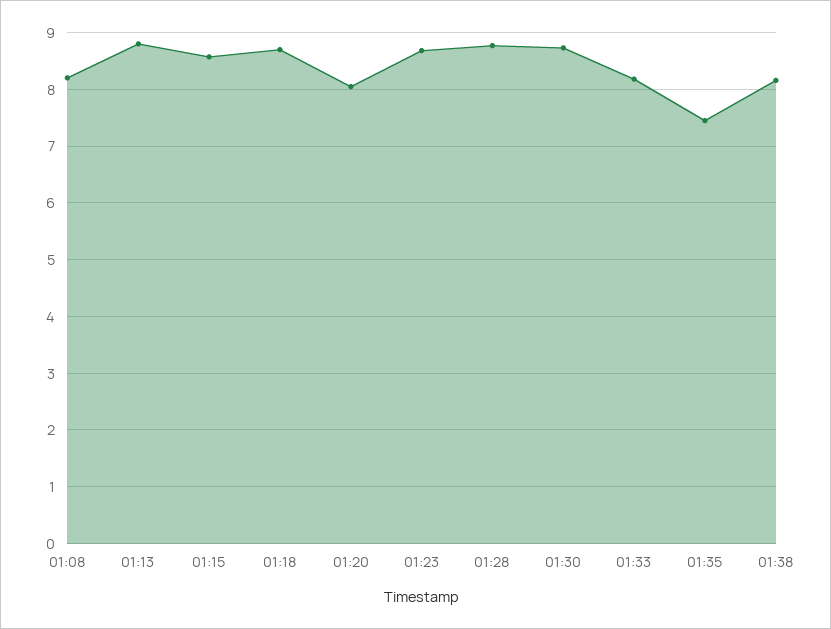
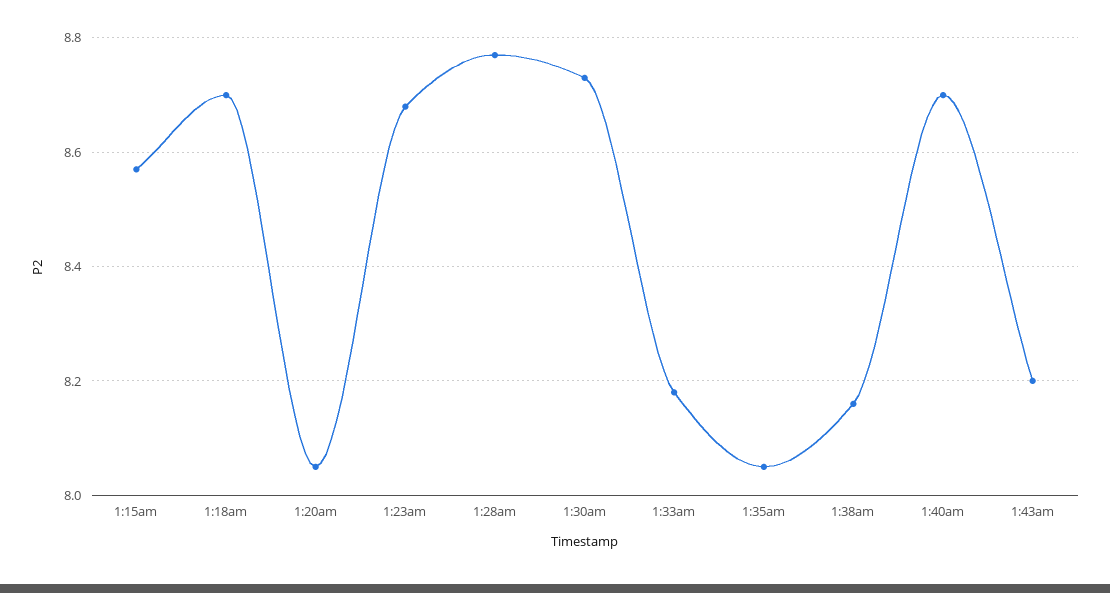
01:08: 8.2 -> none
01:13: 8.8 -> none
01:35: 7.4 -> 8.05
1:40am: none -> 8.7
1:43am: none -> 8.2

